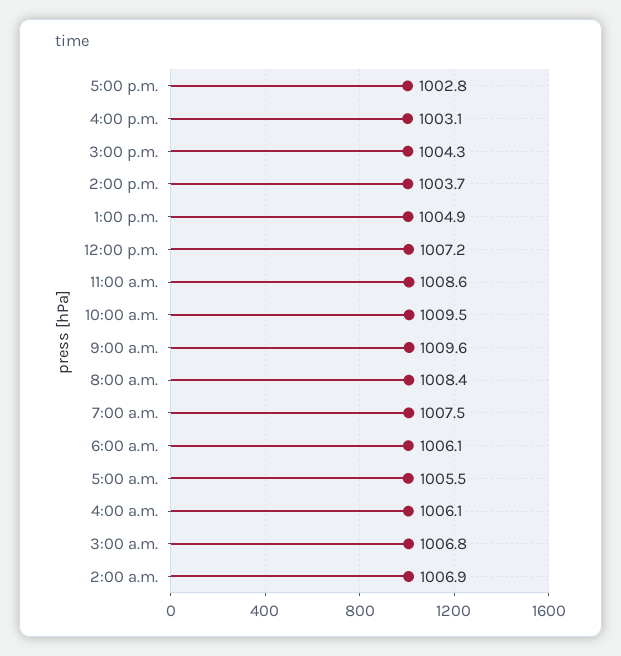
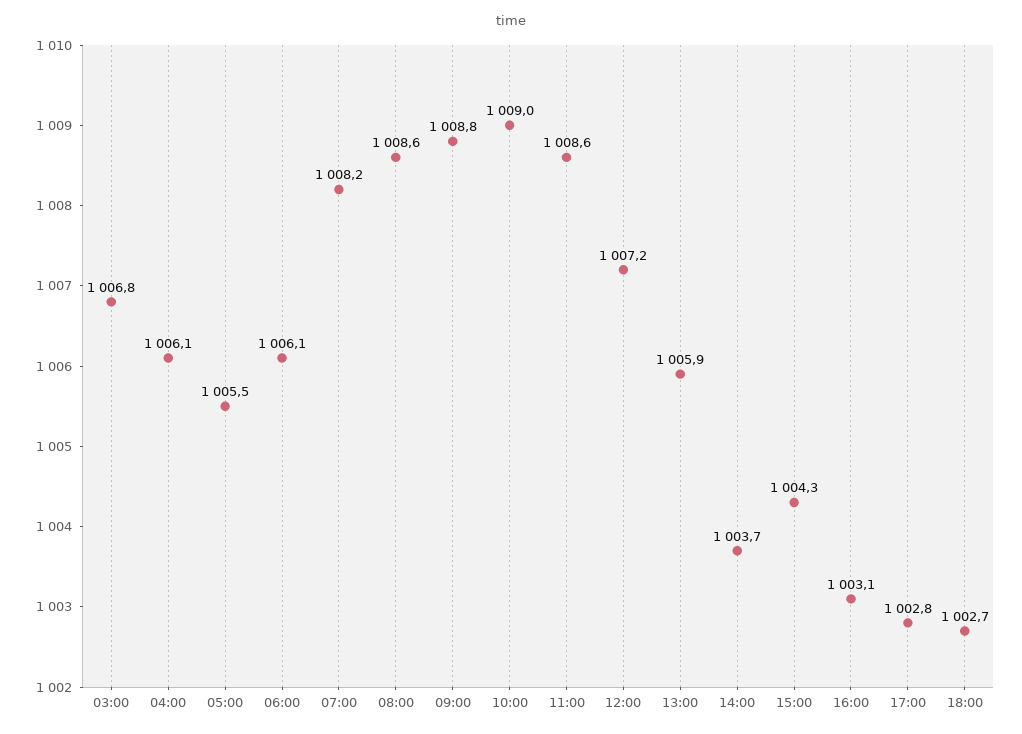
1:00 p.m.: 1004.9 -> 1005.9
10:00 a.m.: 1009.5 -> 1009
9:00 a.m.: 1009.6 -> 1008.8
8:00 a.m.: 1008.4 -> 1008.6
7:00 a.m.: 1007.5 -> 1008.2
2:00 a.m.: 1006.9 -> none
18:00: none -> 1002.7

